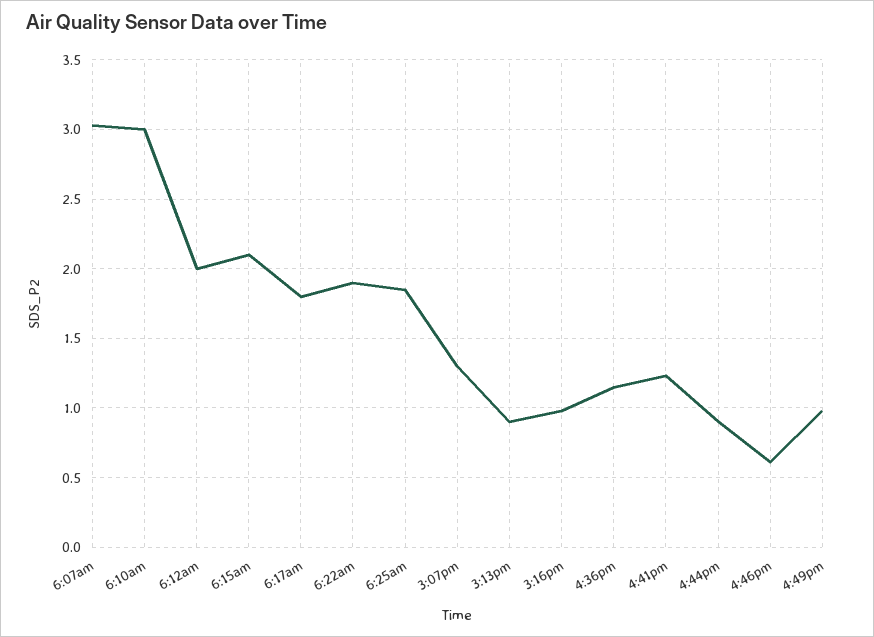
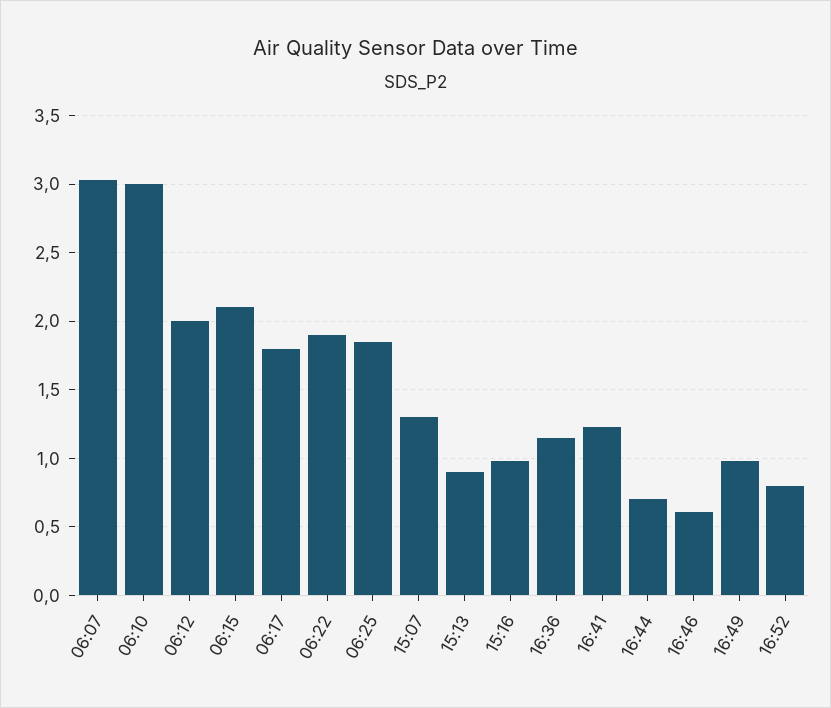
4:44pm: 0.9 -> 0.7
16:52: none -> 0.8

